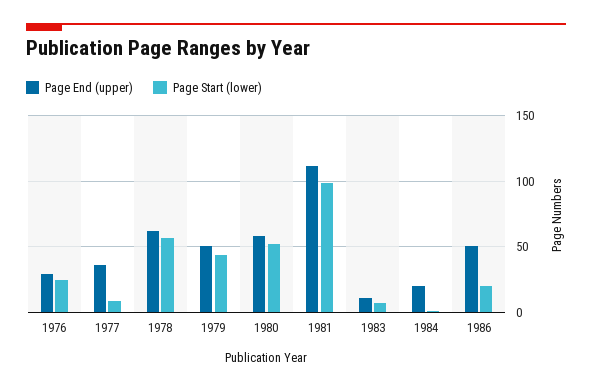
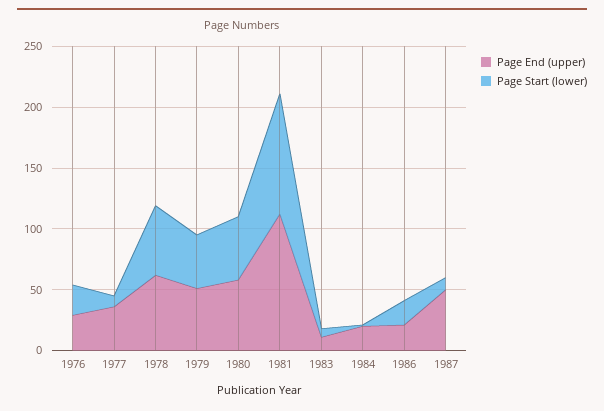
Page End (upper), 1986: 50 -> 20
Page End (upper), 1987: none -> 50
Page Start (lower), 1987: none -> 10

